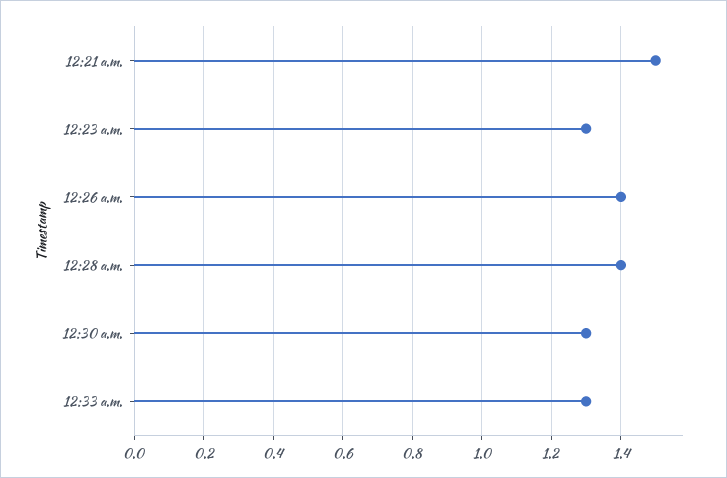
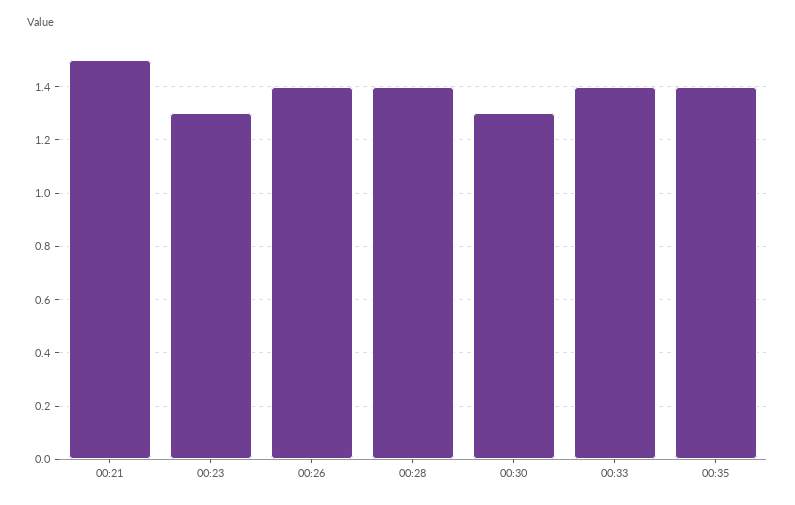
12:33 a.m.: 1.3 -> 1.4
00:35: none -> 1.4

